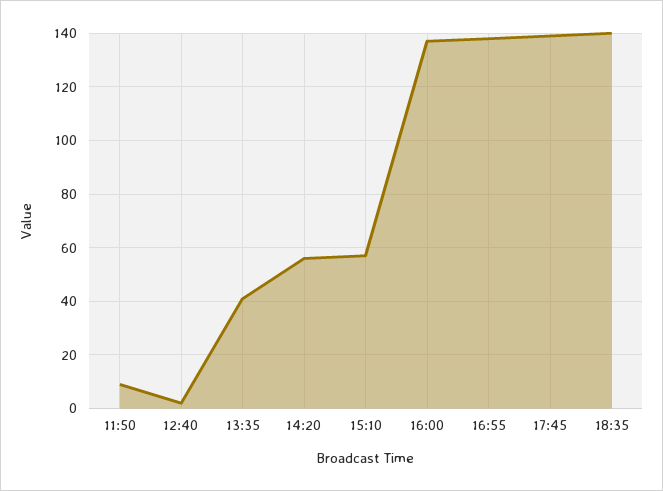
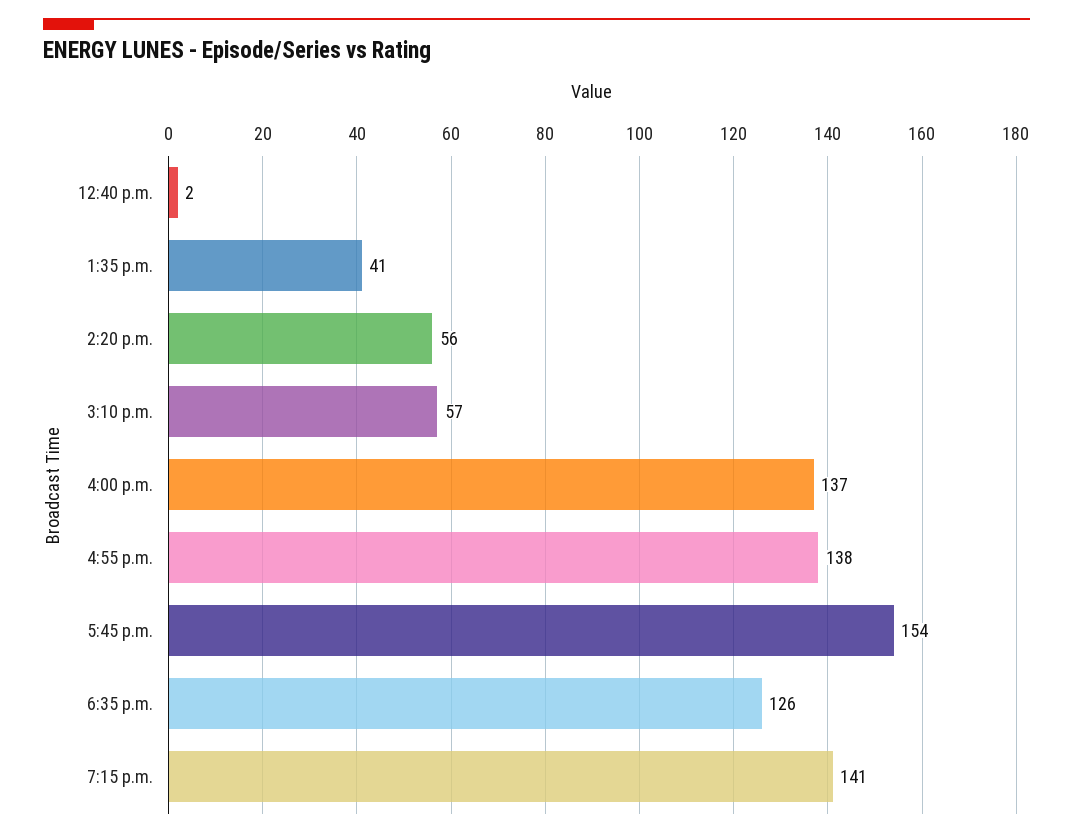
11:50: 10 -> none
17:45: 140 -> 154
18:35: 140 -> 126
7:15 p.m.: none -> 141

